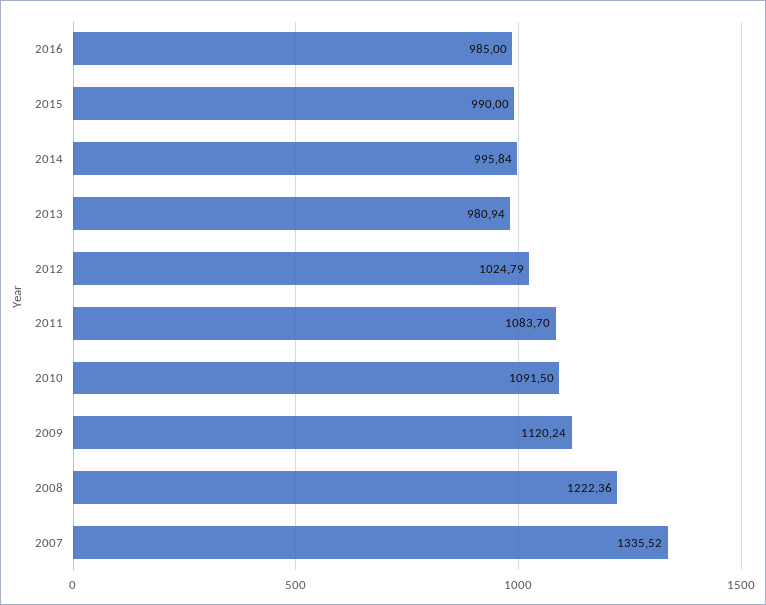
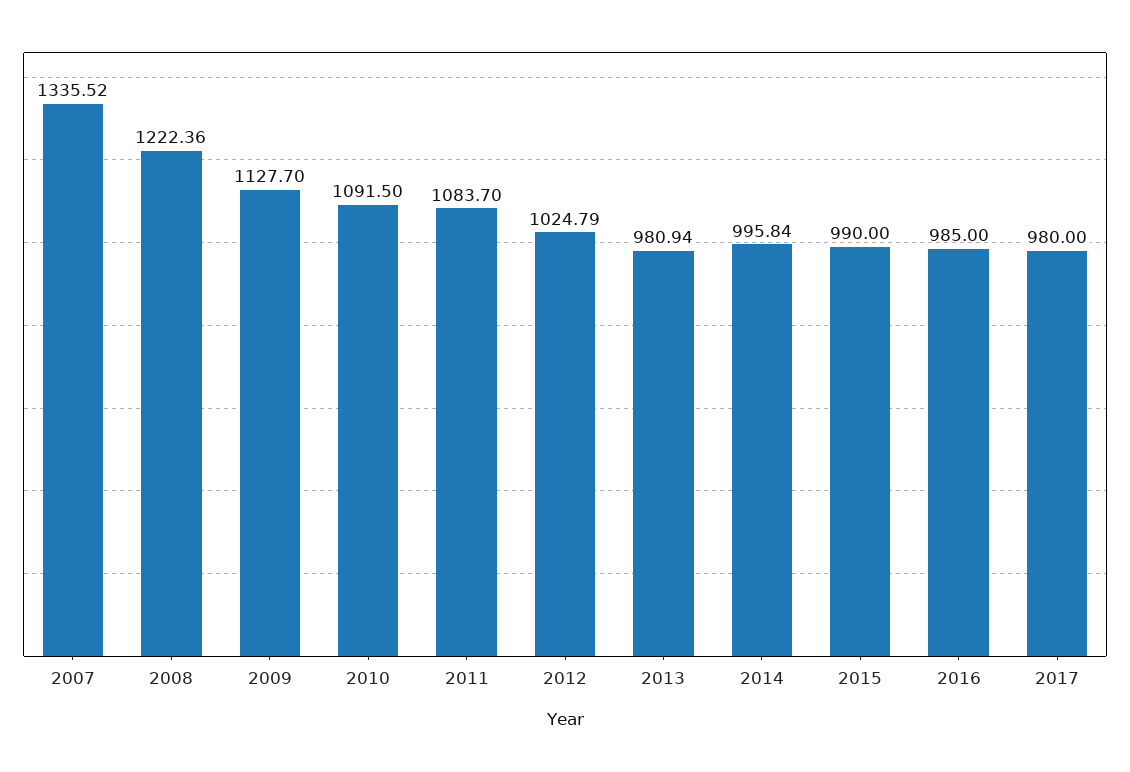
2009: 1120.24 -> 1127.7
2017: none -> 980

